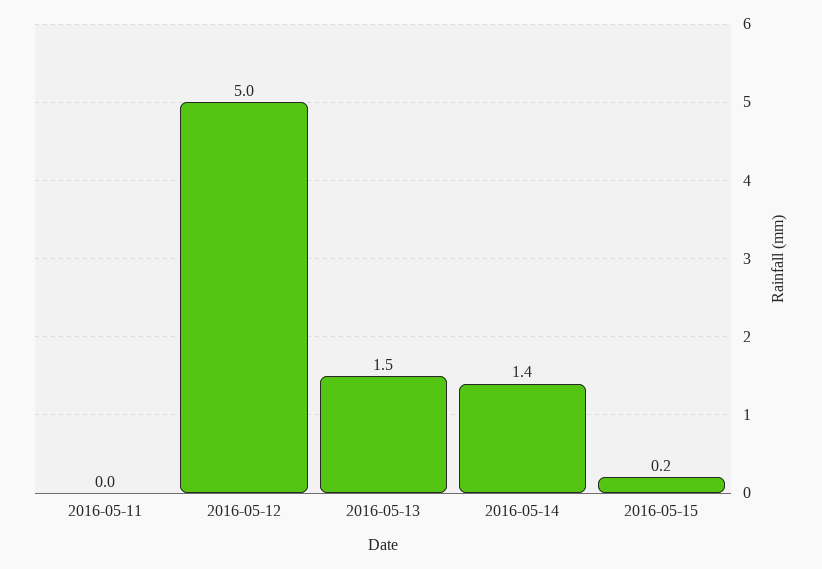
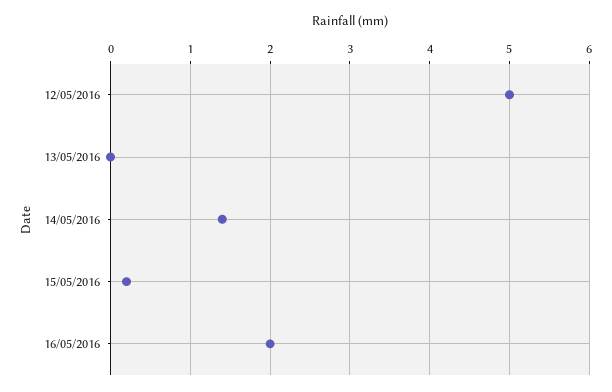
2016-05-11: 0 -> none
2016-05-13: 1.5 -> 0
16/05/2016: none -> 2

